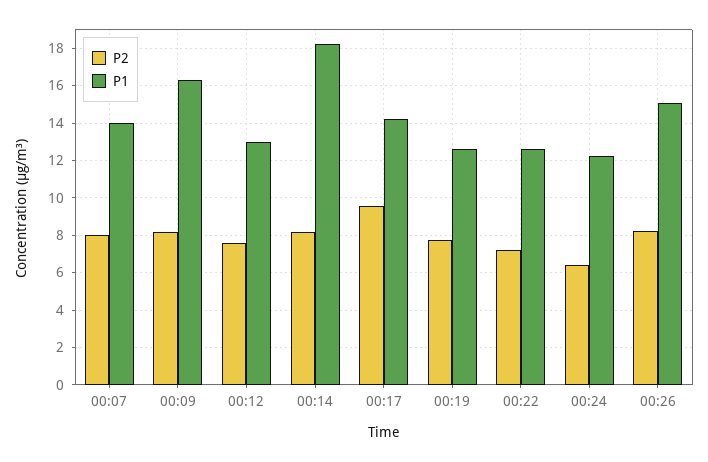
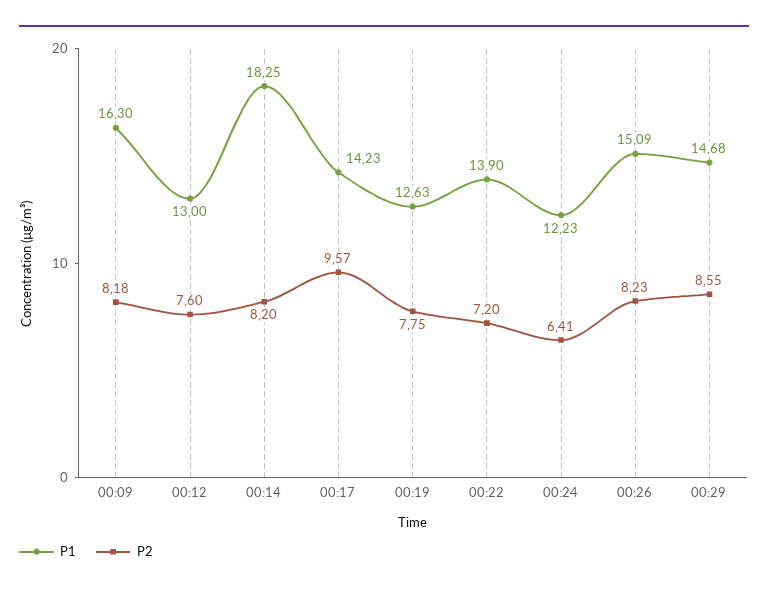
P2, 00:07: 8 -> none
P1, 00:07: 14 -> none
P1, 00:22: 12.5 -> 13.9
P1, 00:29: none -> 14.68
P2, 00:29: none -> 8.55

